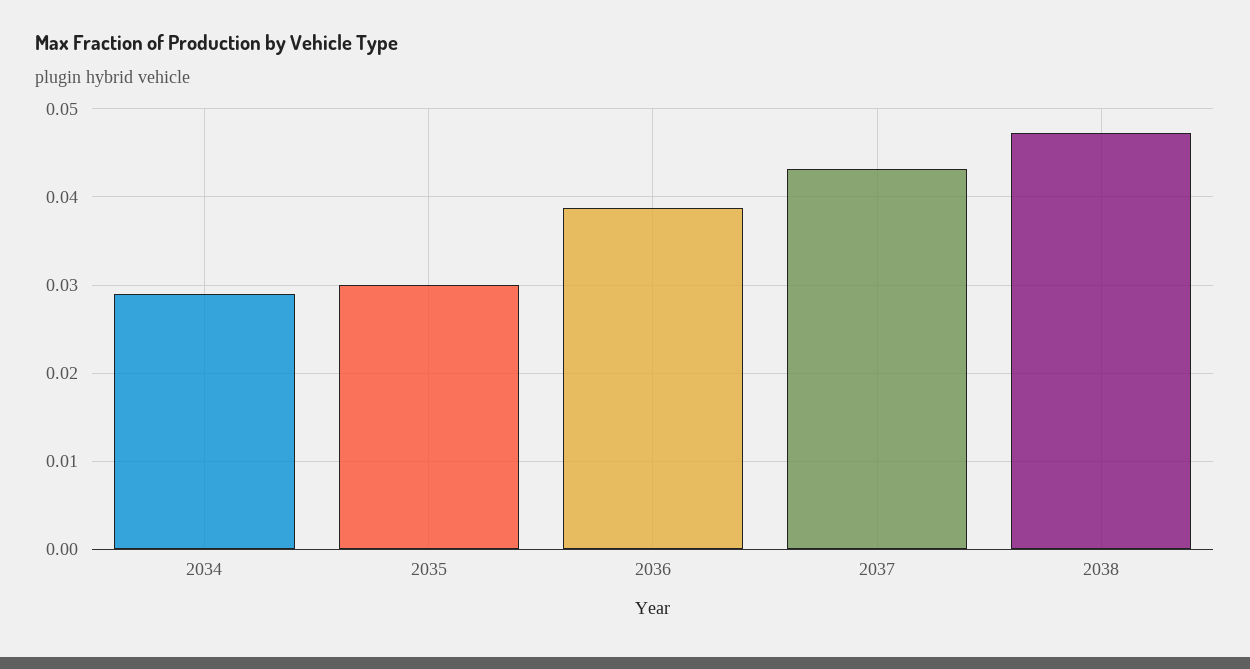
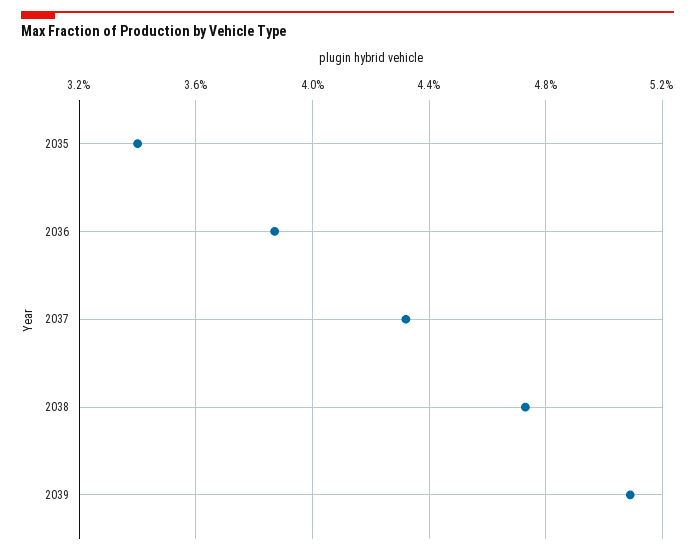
2034: 0.029 -> none
2035: 0.03 -> 0.034
2039: none -> 0.051

